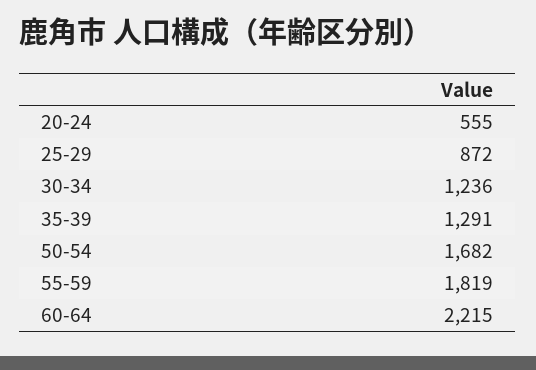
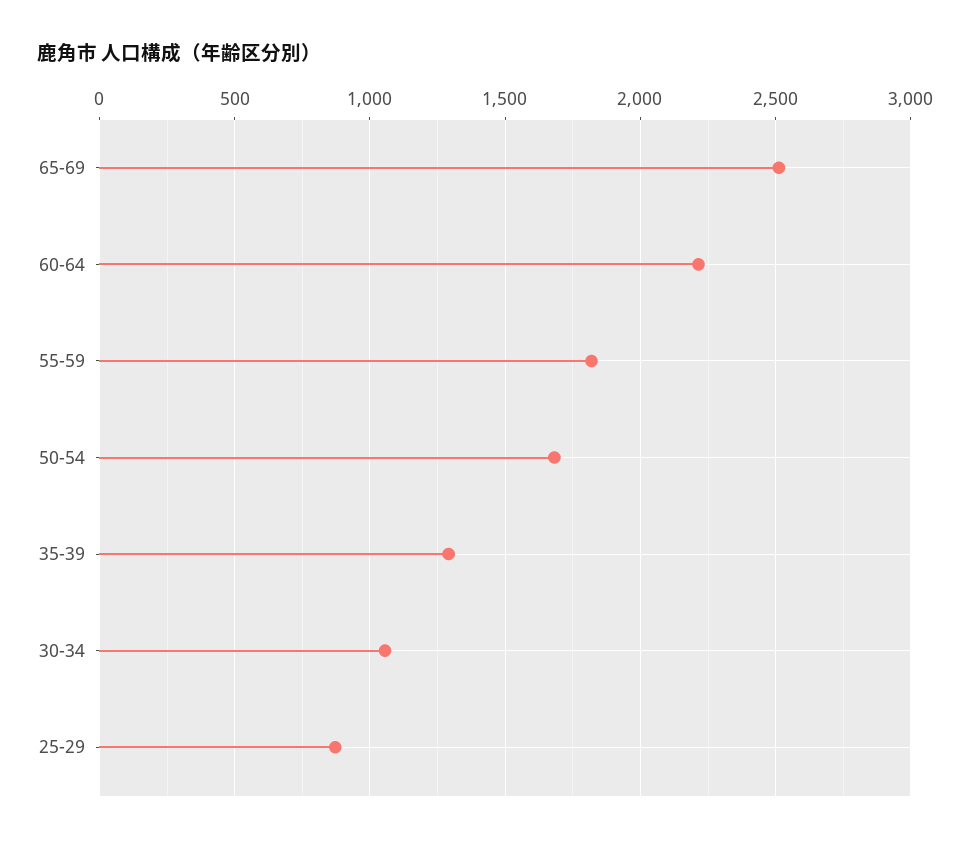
20-24: 555 -> none
30-34: 1236 -> 1050
65-69: none -> 2500

